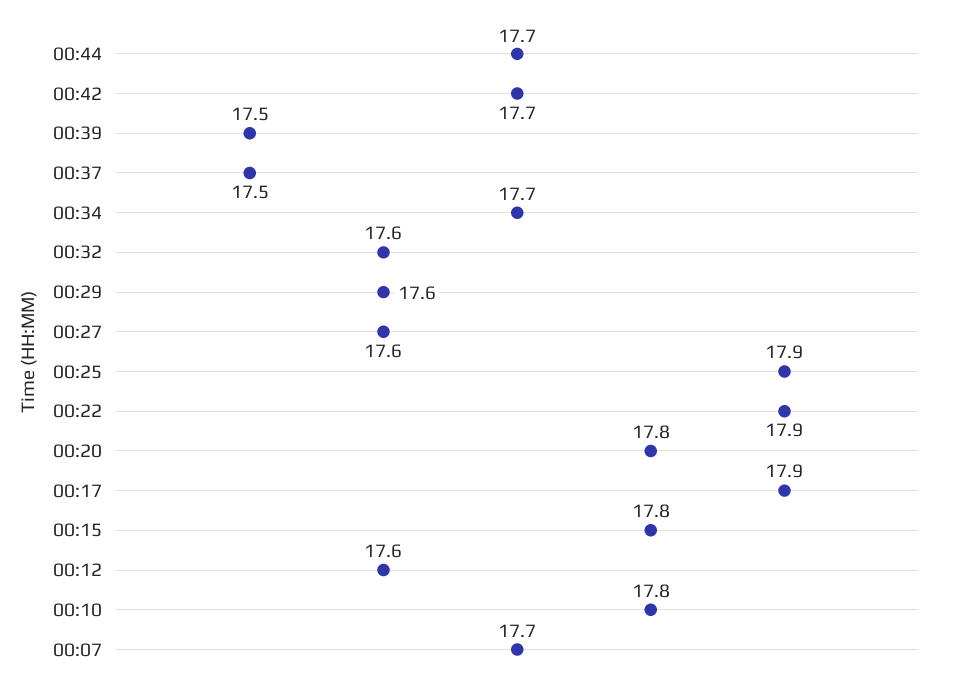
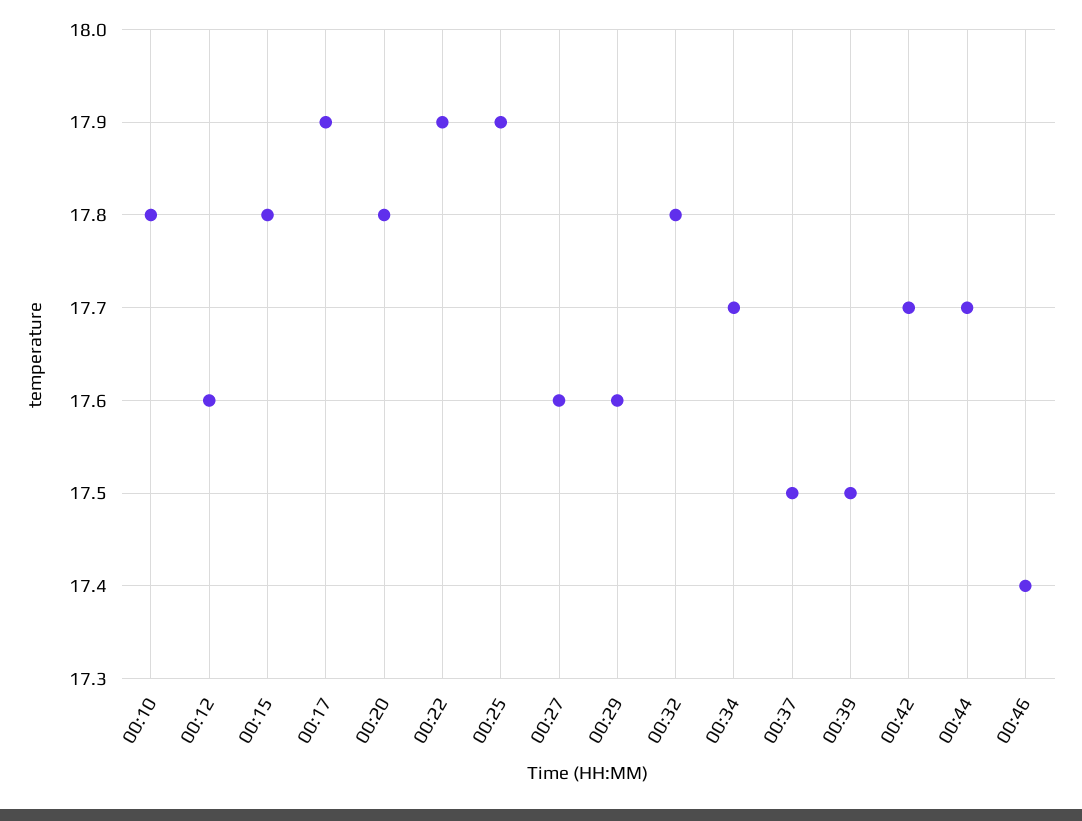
00:32: 17.6 -> 17.8
00:07: 17.7 -> none
00:46: none -> 17.4

